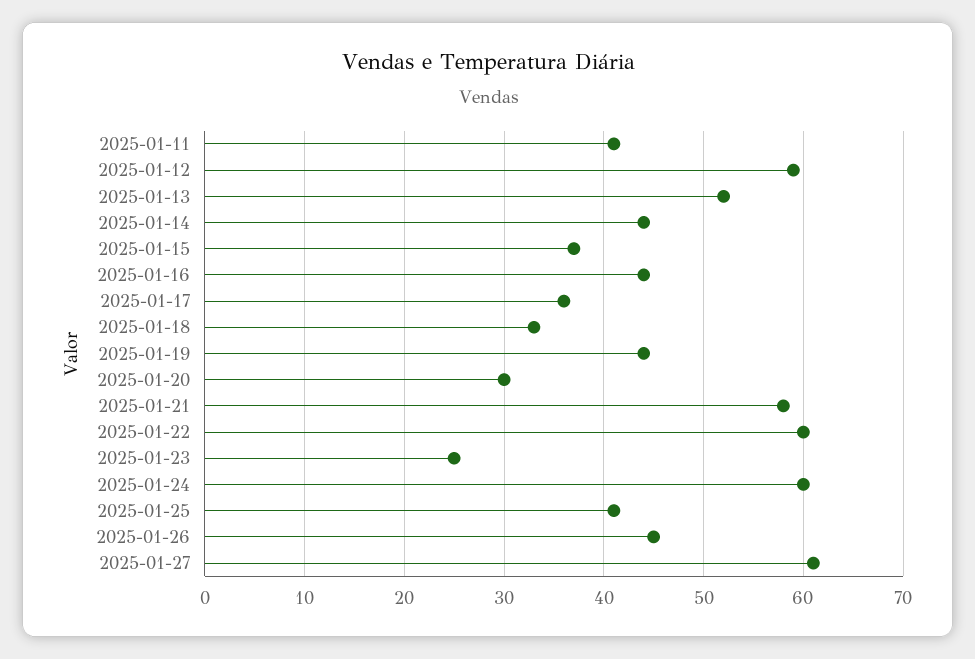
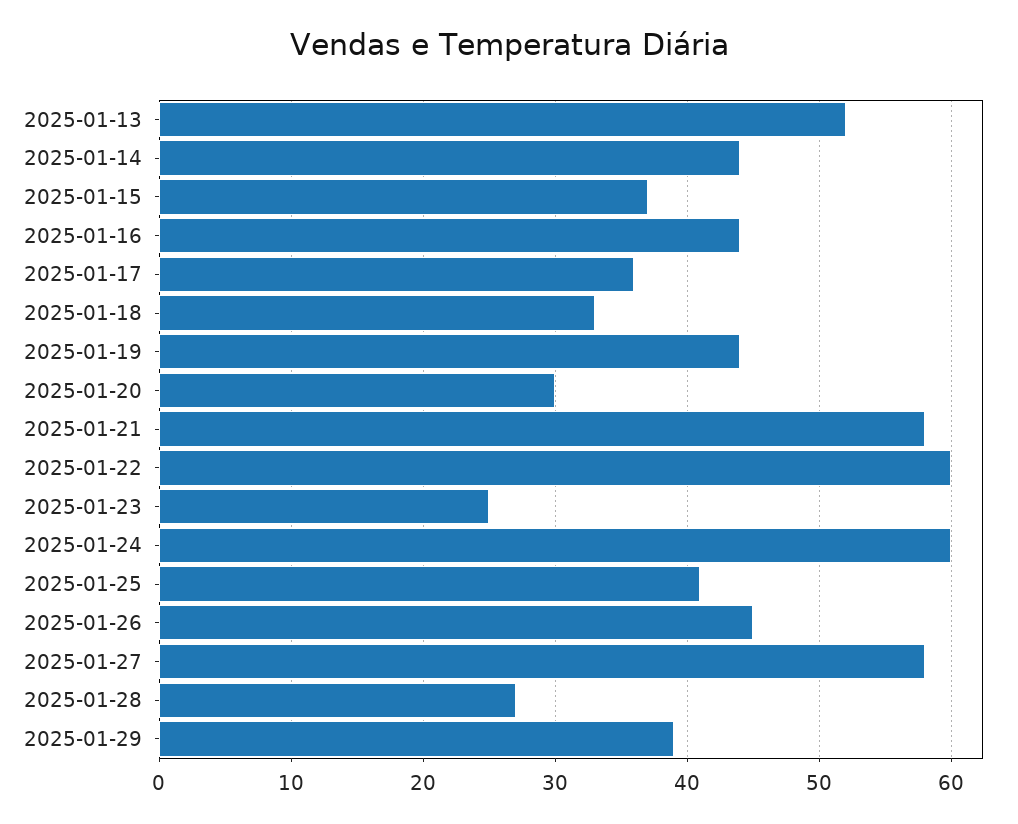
2025-01-11: 41 -> none
2025-01-12: 59 -> none
2025-01-27: 61 -> 58
2025-01-28: none -> 27
2025-01-29: none -> 39

